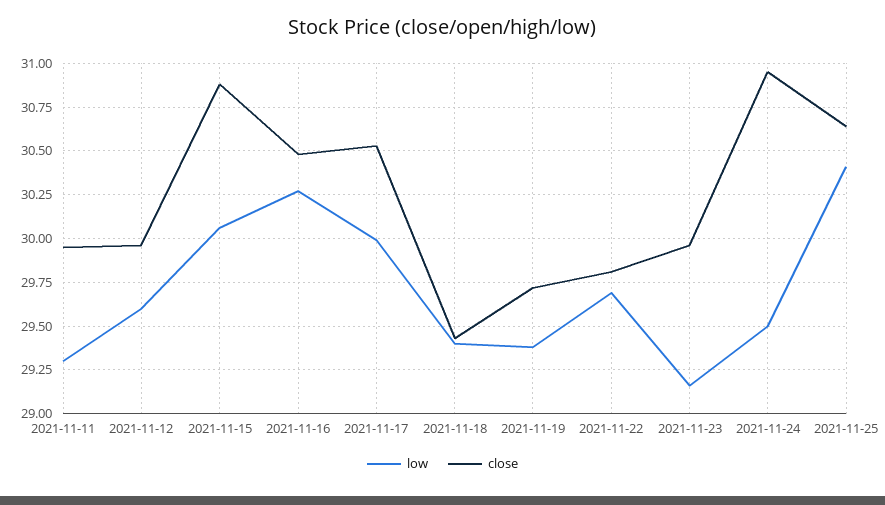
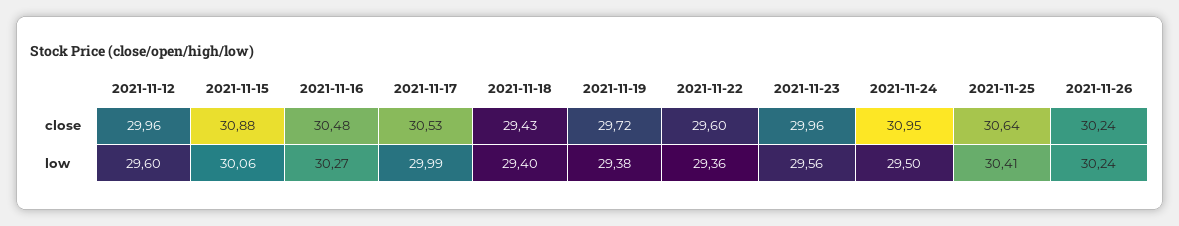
low, 2021-11-11: 29.3 -> none
close, 2021-11-11: 29.95 -> none
low, 2021-11-22: 29.7 -> 29.36
close, 2021-11-22: 29.8 -> 29.6
low, 2021-11-23: 29.15 -> 29.56
close, 2021-11-26: none -> 30.24
low, 2021-11-26: none -> 30.24

